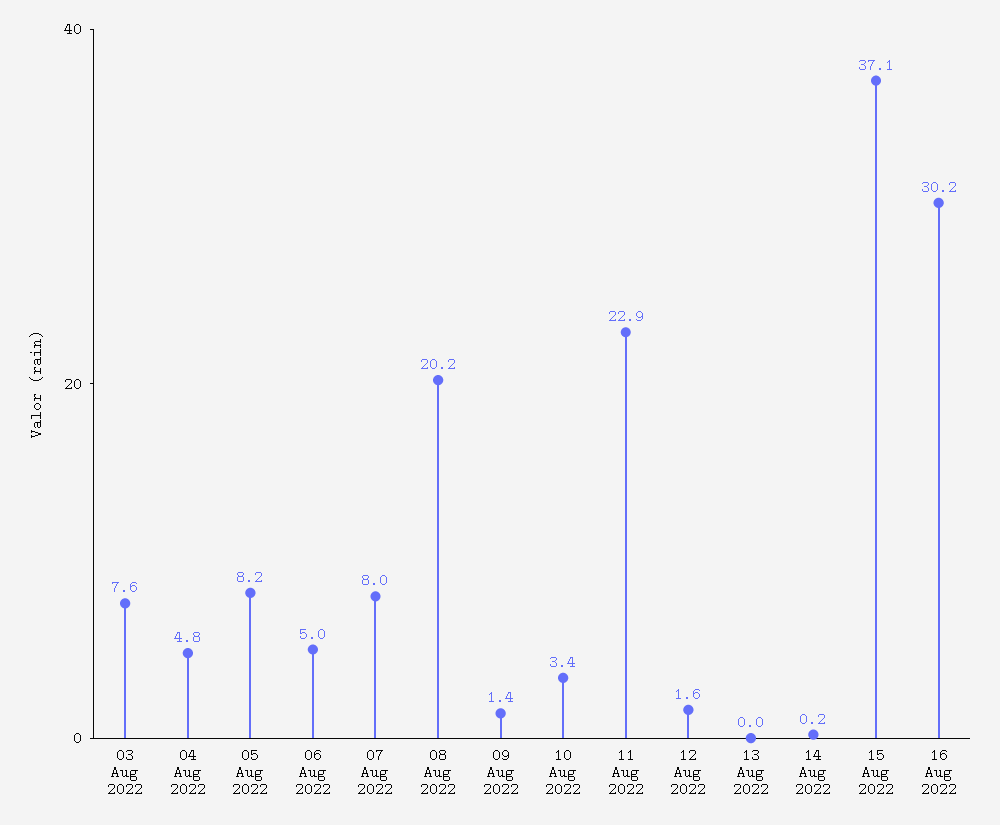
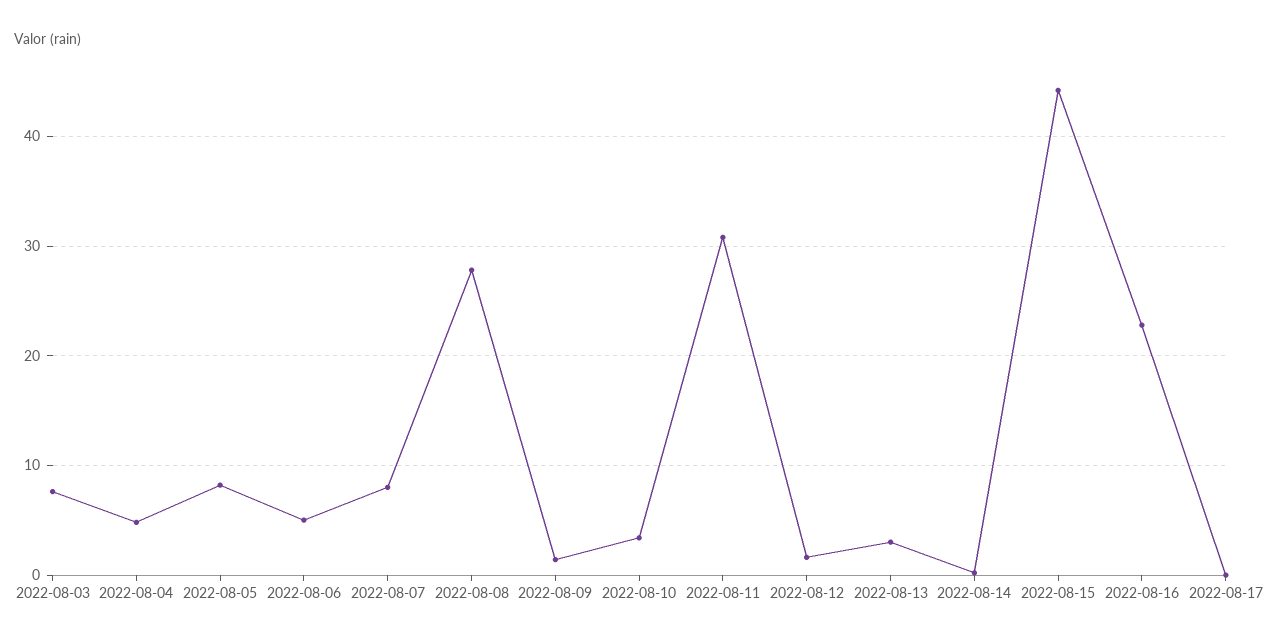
08 Aug 2022: 20.2 -> 28
11 Aug 2022: 22.9 -> 31
13 Aug 2022: 0 -> 3
15 Aug 2022: 37.1 -> 44
16 Aug 2022: 30.2 -> 23
2022-08-17: none -> 0

